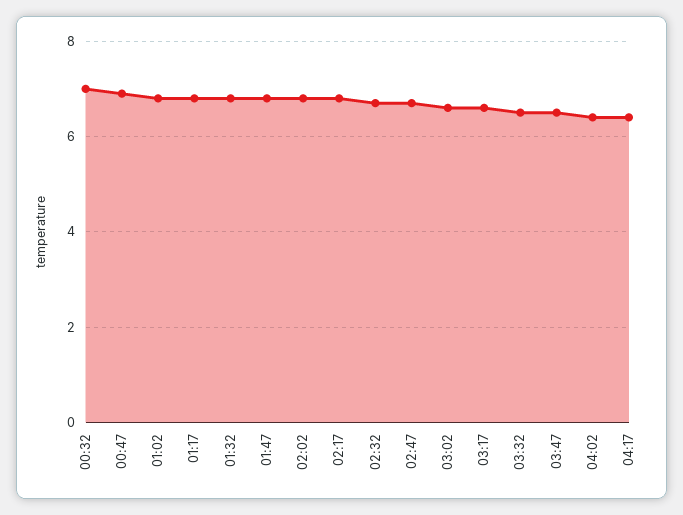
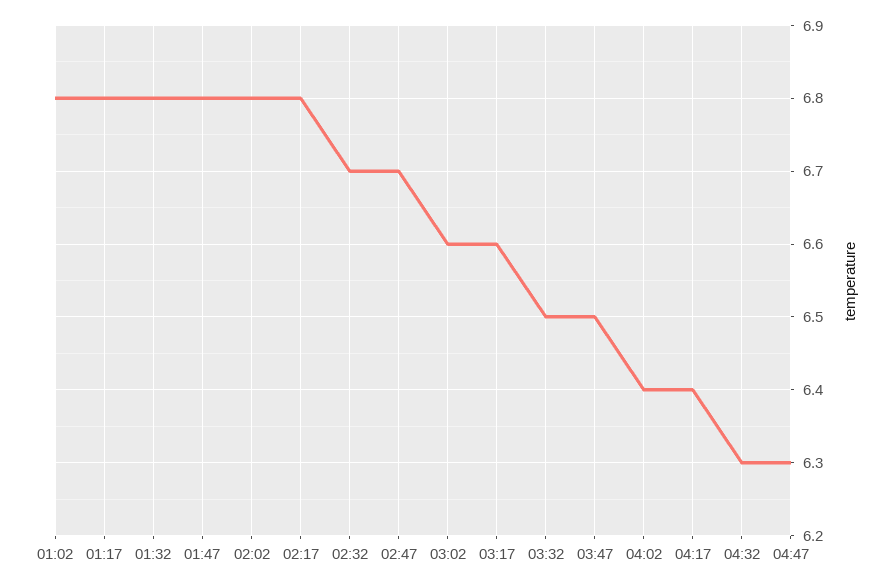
00:32: 7 -> none
00:47: 7 -> none
04:32: none -> 6.3
04:47: none -> 6.3

